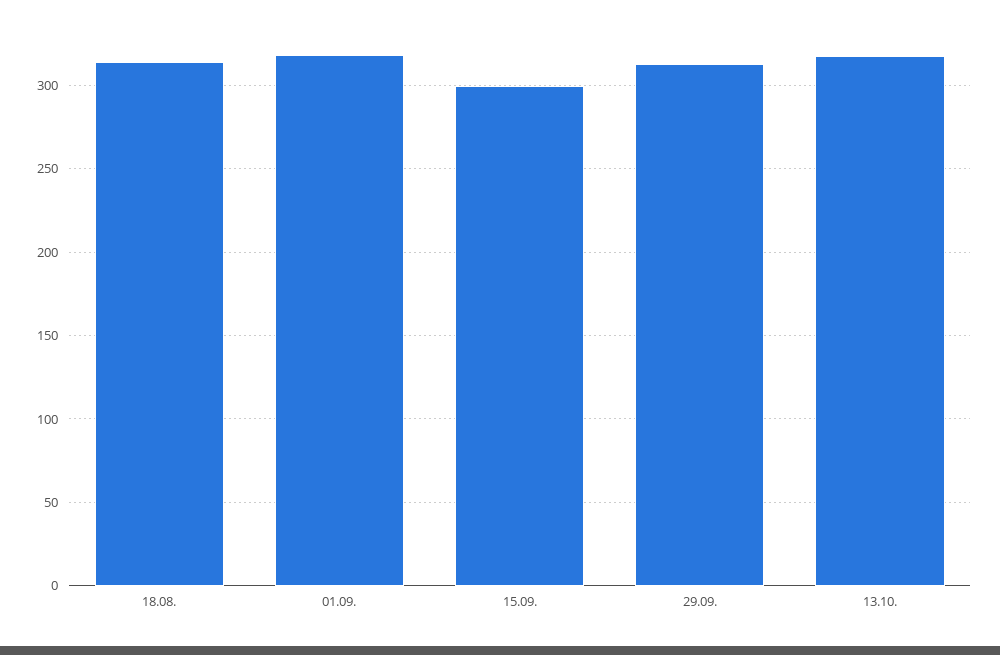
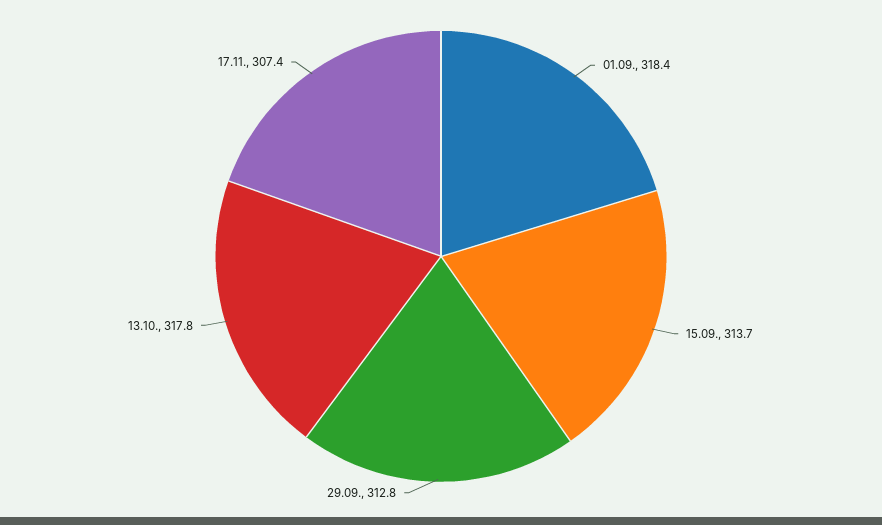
18.08.: 315 -> none
15.09.: 300 -> 313.7
17.11.: none -> 307.4

